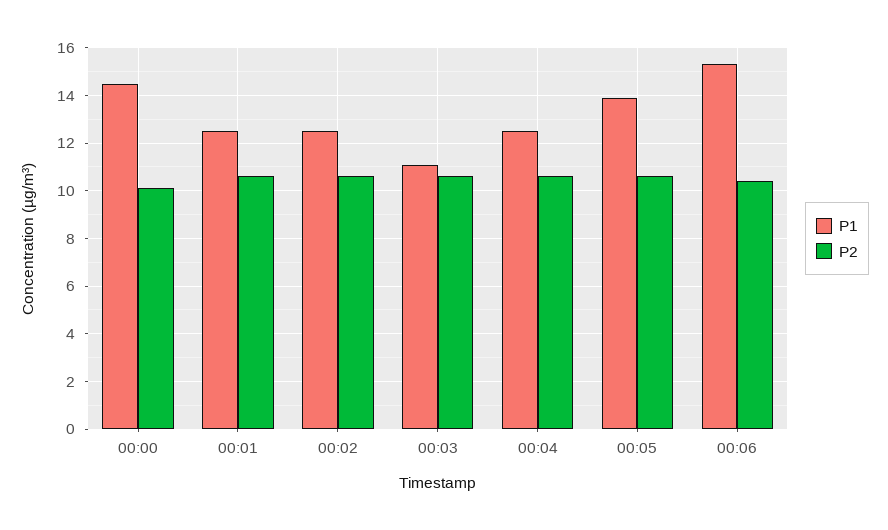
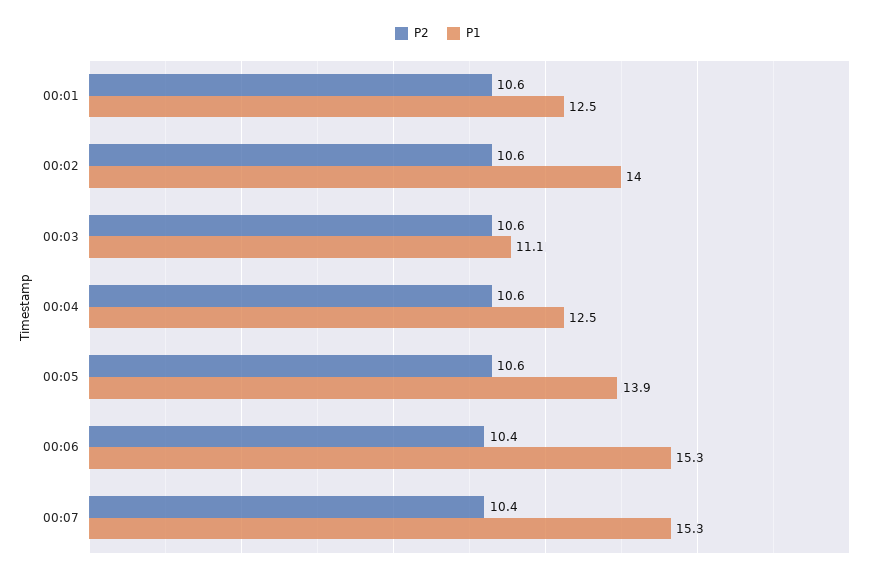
P1, 00:00: 14.5 -> none
P2, 00:00: 10 -> none
P1, 00:02: 12.5 -> 14
P2, 00:07: none -> 10.4
P1, 00:07: none -> 15.3

